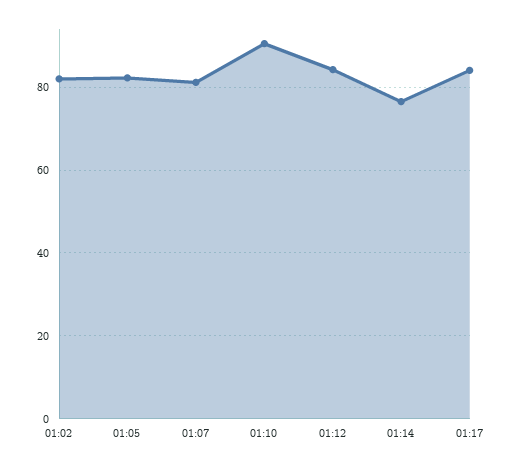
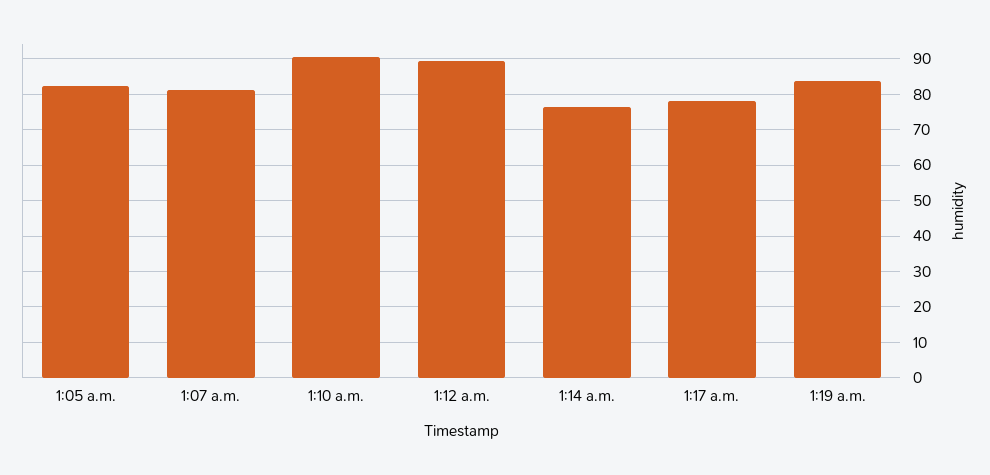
01:02: 82 -> none
01:12: 84 -> 90
01:17: 84 -> 78
1:19 a.m.: none -> 84

